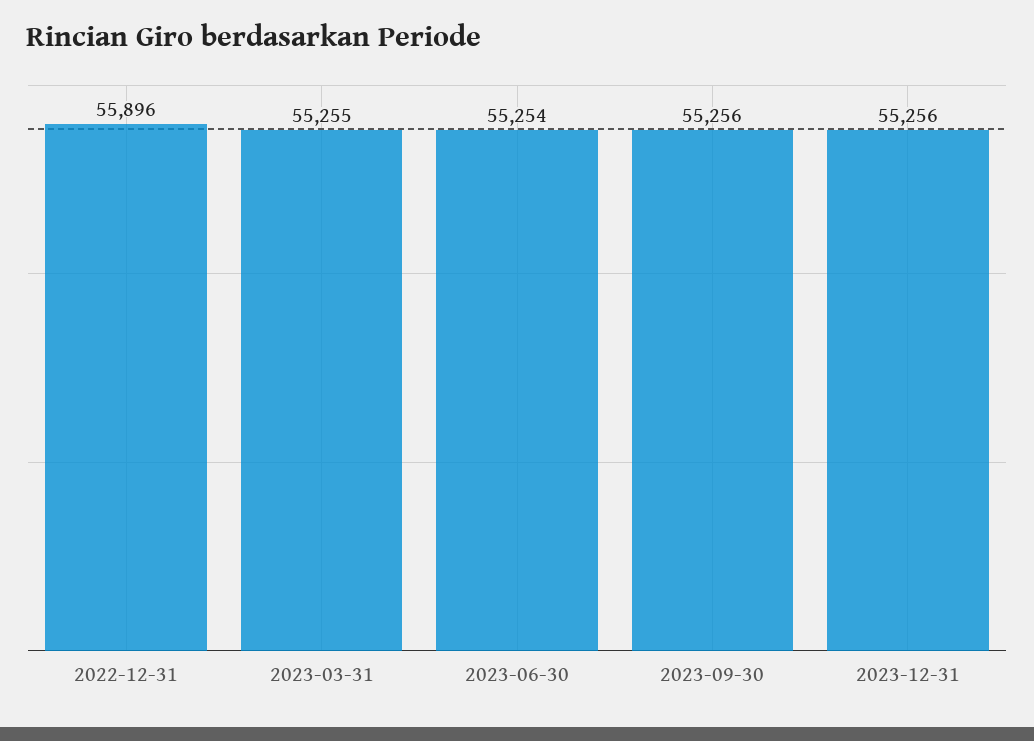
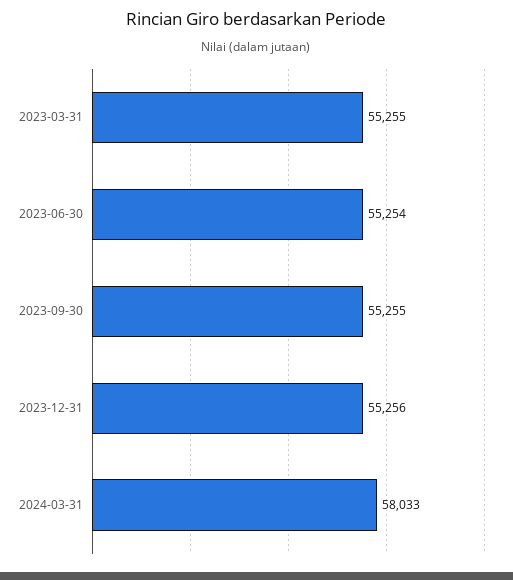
2022-12-31: 55896 -> none
2023-09-30: 55256 -> 55255
2024-03-31: none -> 58033

